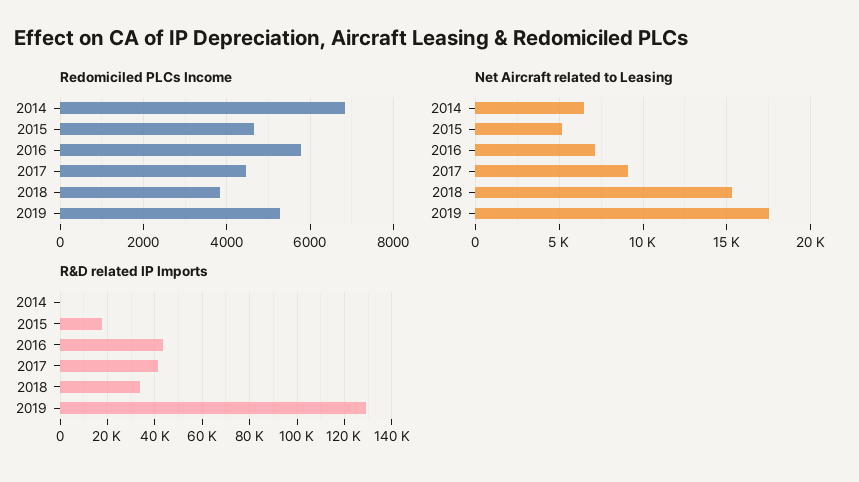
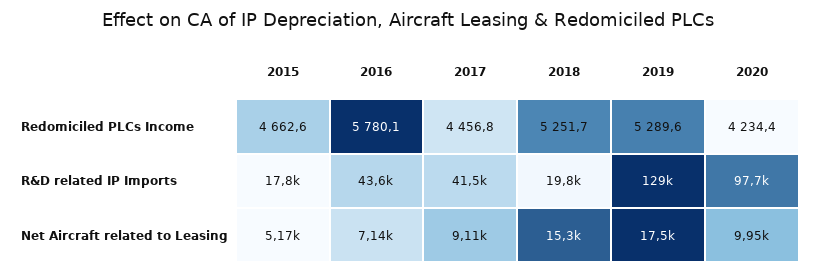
Redomiciled PLCs Income, 2014: 6800 -> none
Redomiciled PLCs Income, 2018: 3800 -> 5251.7
Net Aircraft related to Leasing, 2014: 6500 -> none
R&D related IP Imports, 2014: 0 -> none
R&D related IP Imports, 2018: 35000 -> 19800
Redomiciled PLCs Income, 2020: none -> 4234.4
R&D related IP Imports, 2020: none -> 97700
Net Aircraft related to Leasing, 2020: none -> 9950

